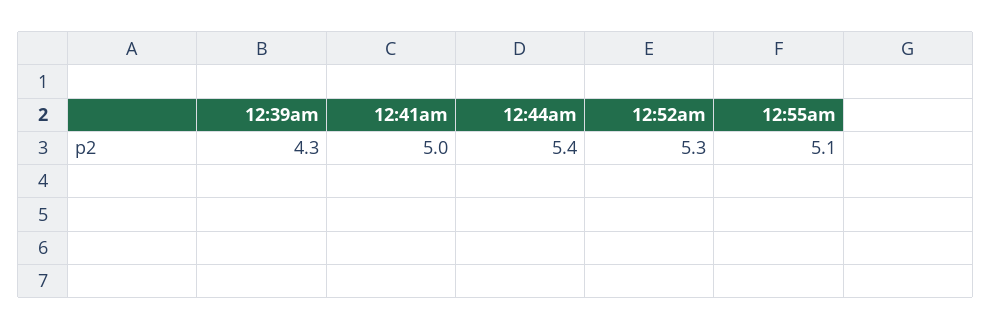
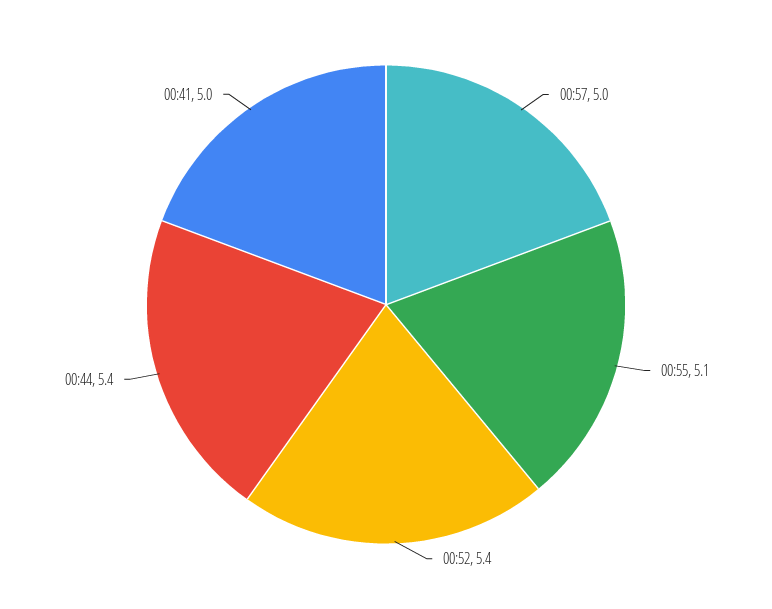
12:39am: 4.3 -> none
12:52am: 5.3 -> 5.4
00:57: none -> 5

